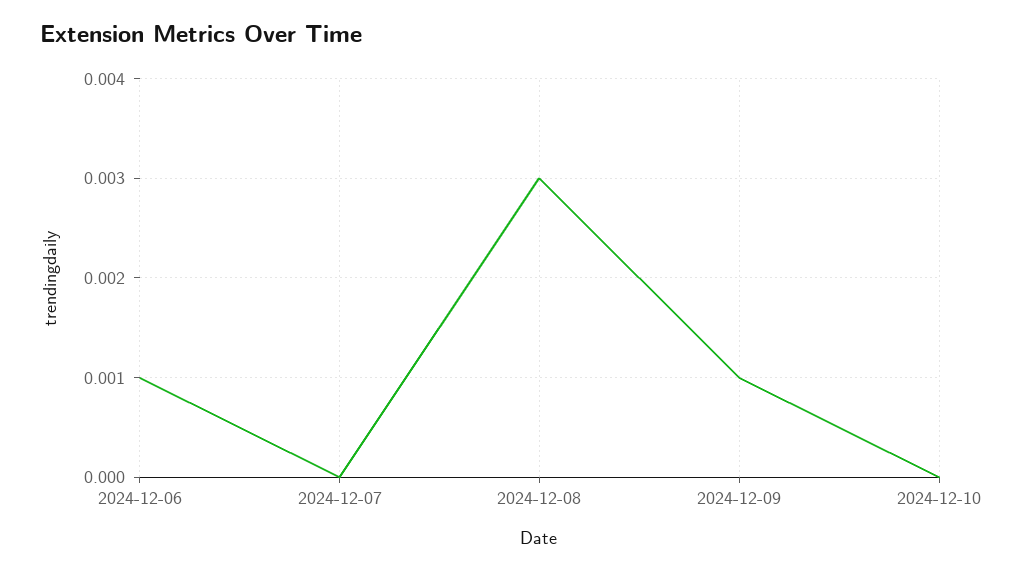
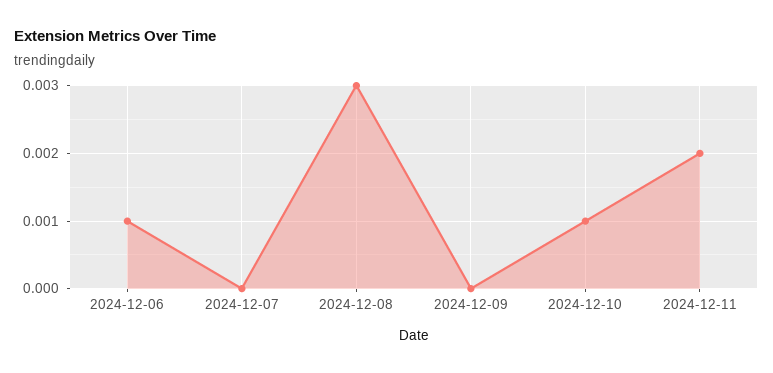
2024-12-09: 0.001 -> 0
2024-12-10: 0 -> 0.001
2024-12-11: none -> 0.002

